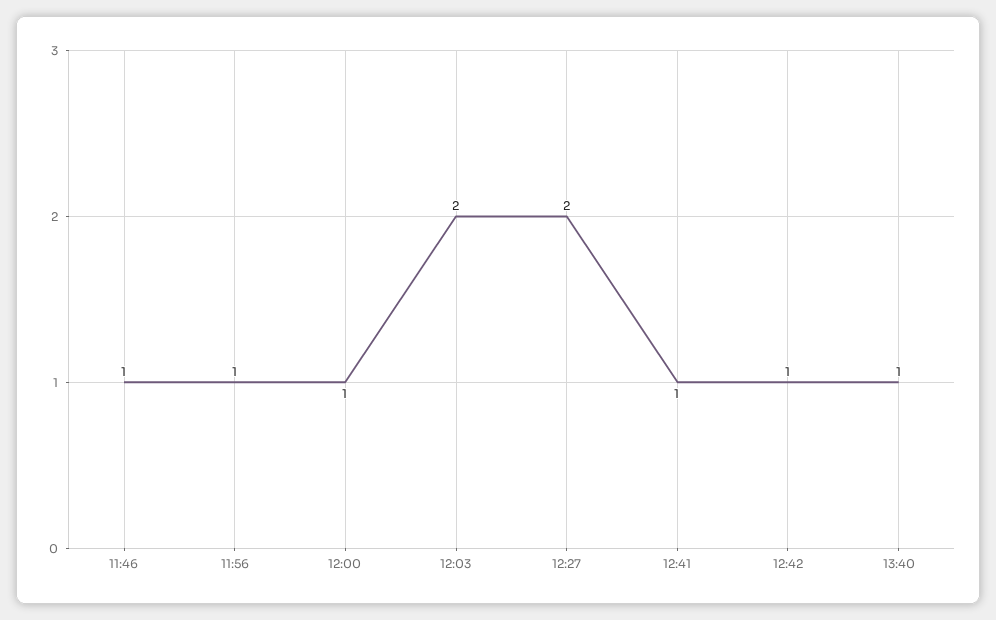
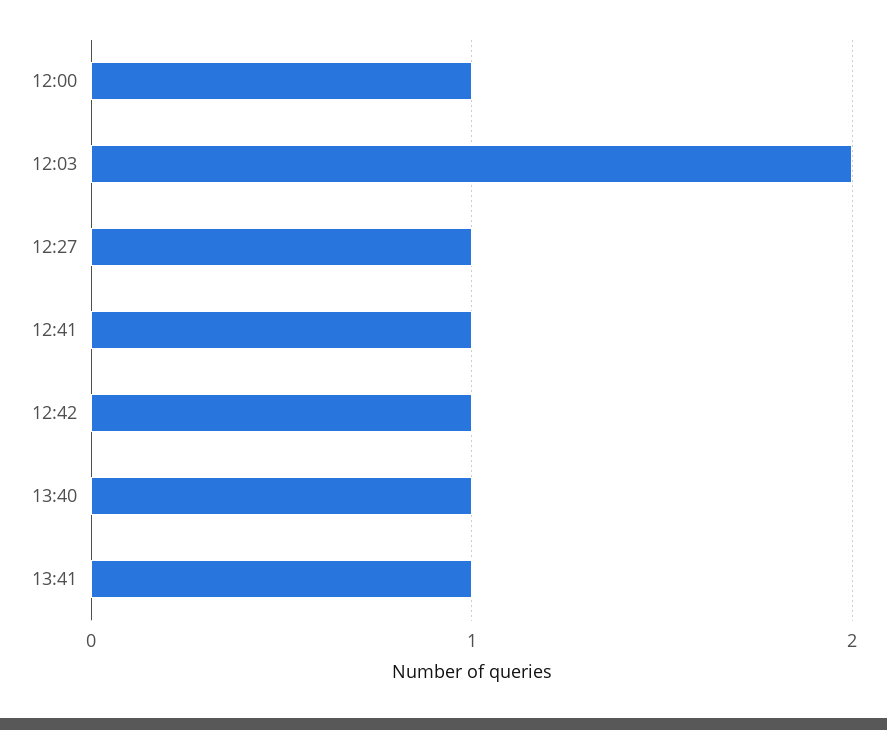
11:46: 1 -> none
11:56: 1 -> none
12:27: 2 -> 1
13:41: none -> 1

